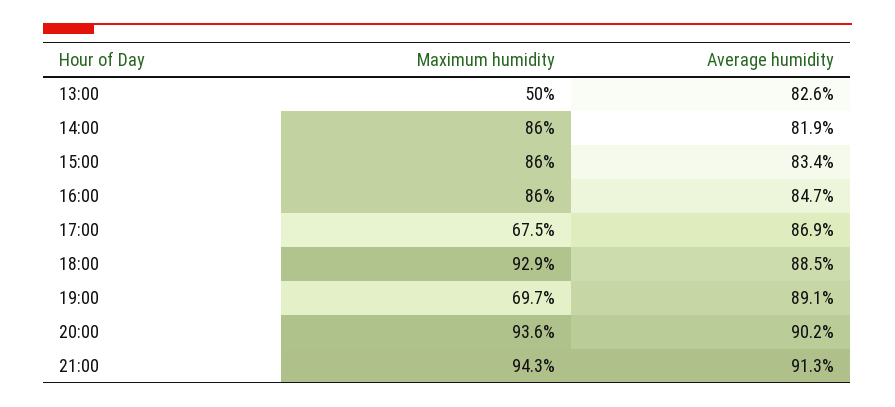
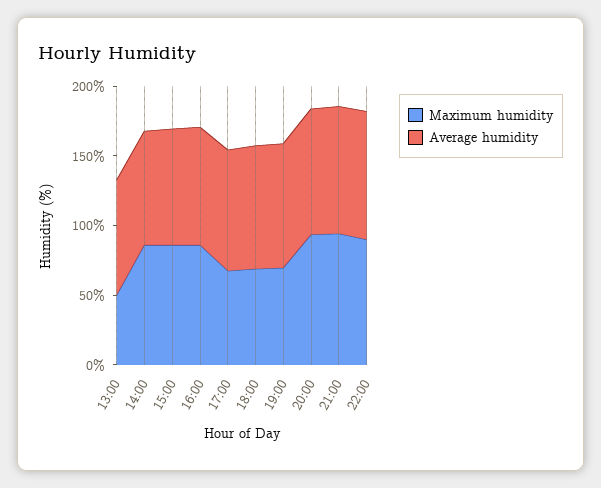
Maximum humidity, 18:00: 92.9 -> 70
Maximum humidity, 22:00: none -> 90
Average humidity, 22:00: none -> 90

